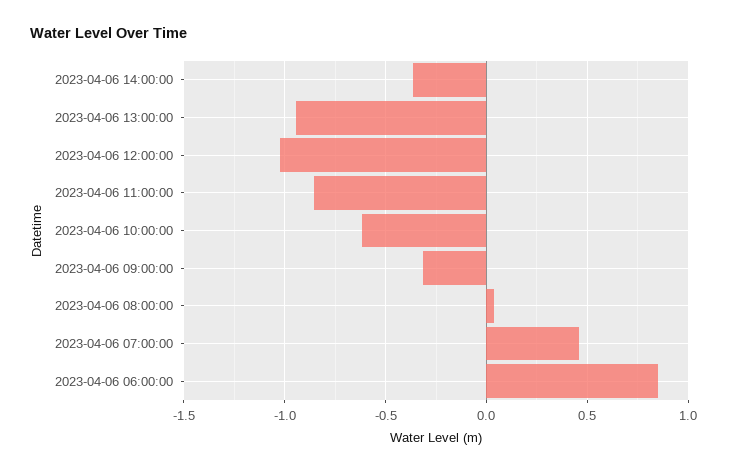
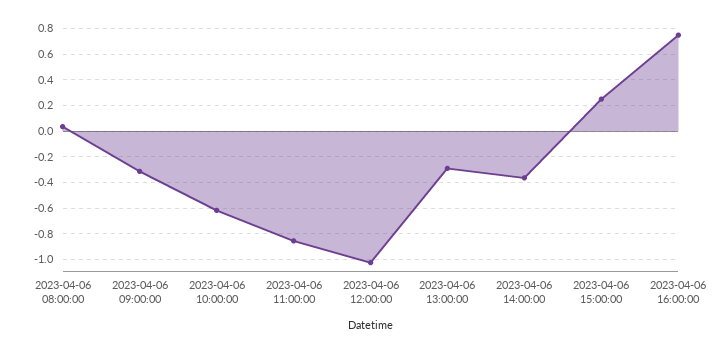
2023-04-06 13:00:00: -0.95 -> -0.3
2023-04-06 07:00:00: 0.45 -> none
2023-04-06 06:00:00: 0.85 -> none
2023-04-06 15:00:00: none -> 0.25
2023-04-06 16:00:00: none -> 0.75

